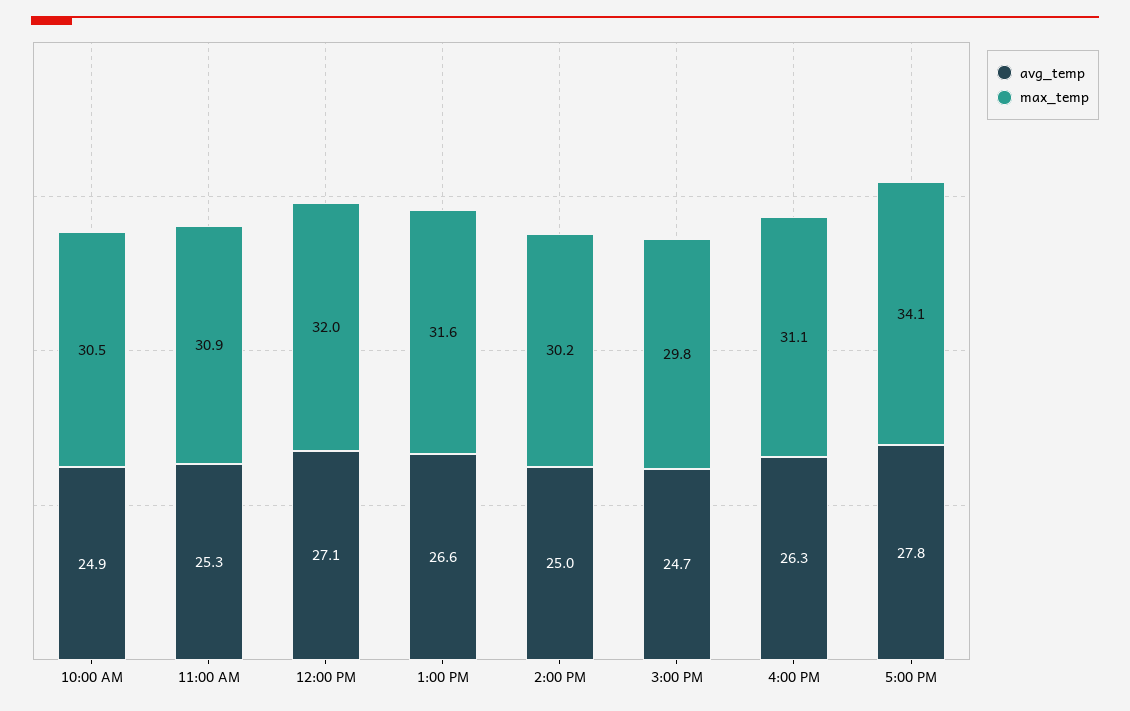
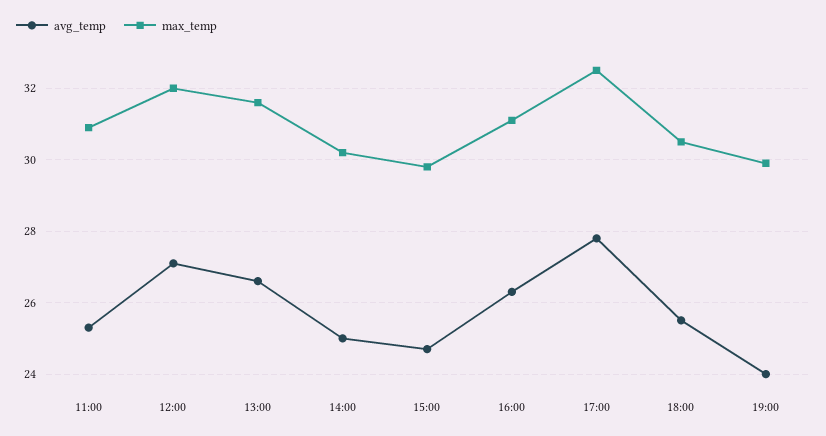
avg_temp, 10:00 AM: 24.9 -> none
max_temp, 10:00 AM: 30.5 -> none
max_temp, 5:00 PM: 34.1 -> 32.5
avg_temp, 18:00: none -> 25.5
max_temp, 18:00: none -> 30.5
avg_temp, 19:00: none -> 24
max_temp, 19:00: none -> 30

